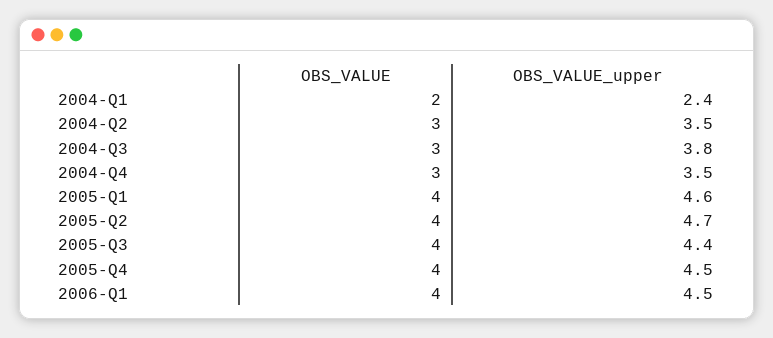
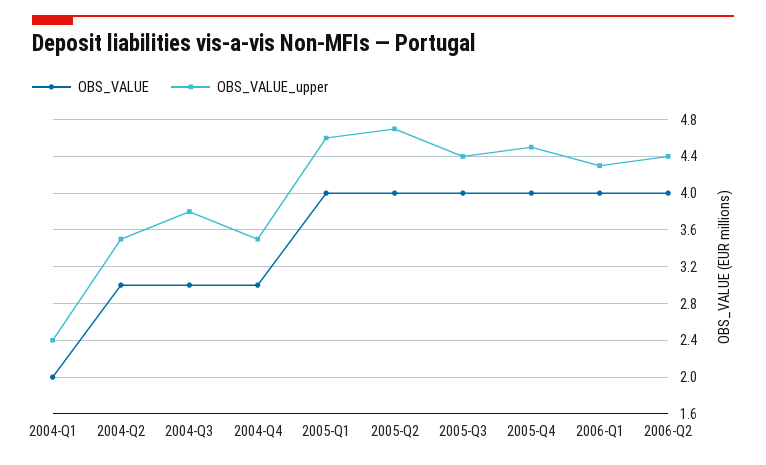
OBS_VALUE_upper, 2006-Q1: 4.5 -> 4.3
OBS_VALUE, 2006-Q2: none -> 4
OBS_VALUE_upper, 2006-Q2: none -> 4.4

